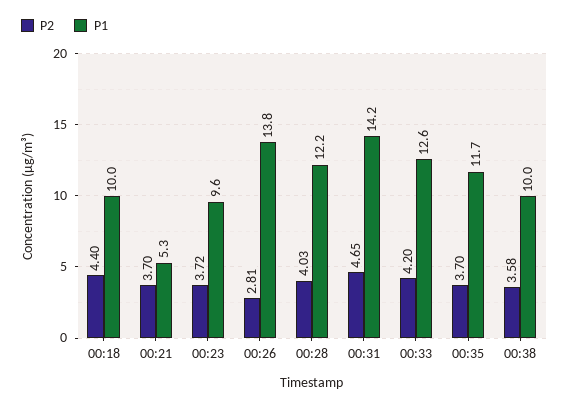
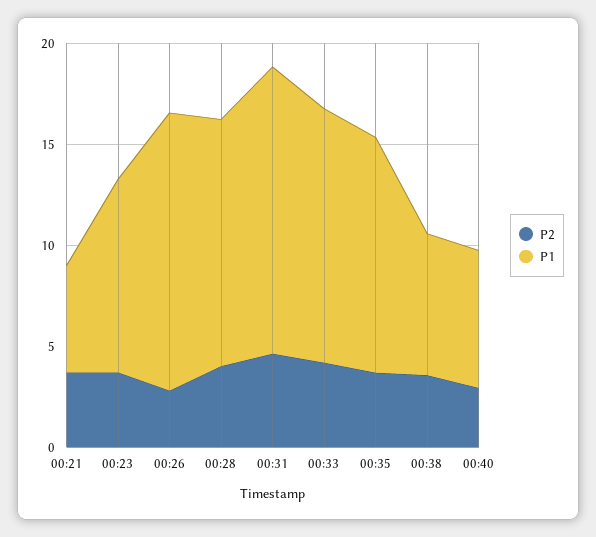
P2, 00:18: 4.4 -> none
P1, 00:18: 10 -> none
P1, 00:38: 10 -> 7
P2, 00:40: none -> 3
P1, 00:40: none -> 7

